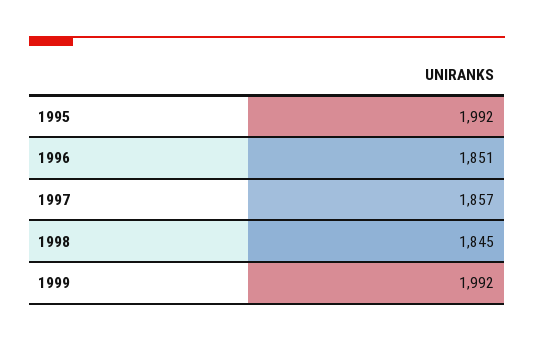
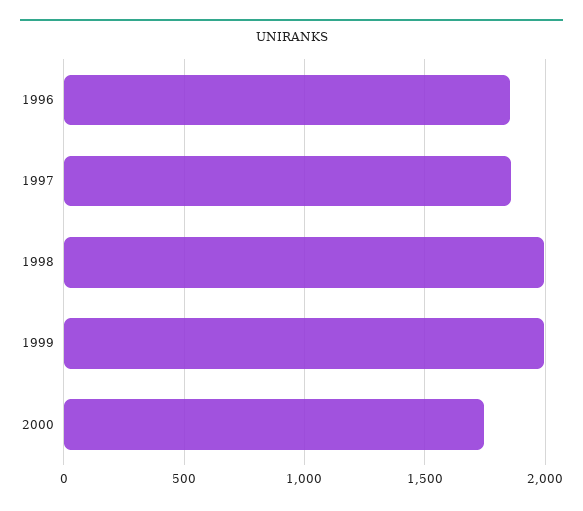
1995: 1992 -> none
1998: 1845 -> 2000
2000: none -> 1750

